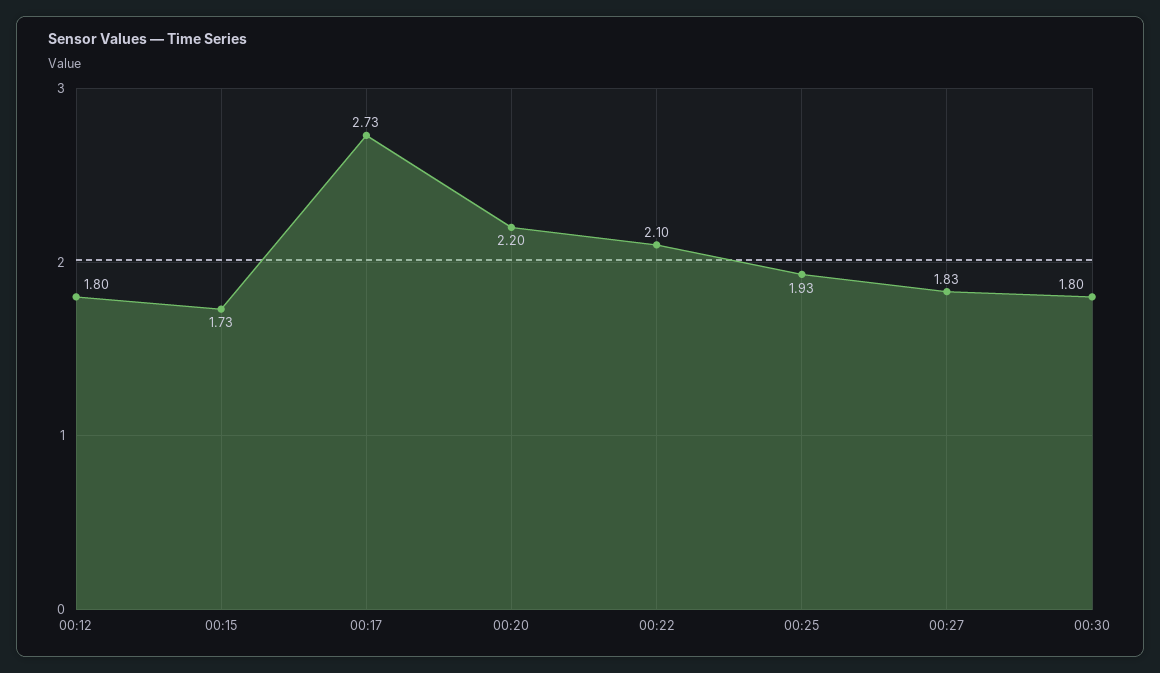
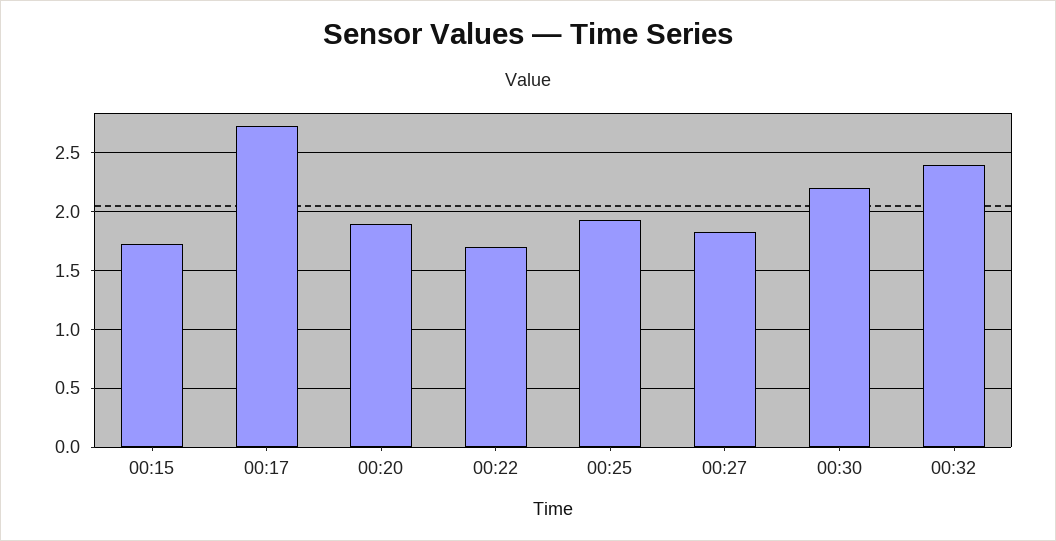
00:12: 1.8 -> none
00:20: 2.2 -> 1.9
00:22: 2.1 -> 1.7
00:30: 1.8 -> 2.2
00:32: none -> 2.4

